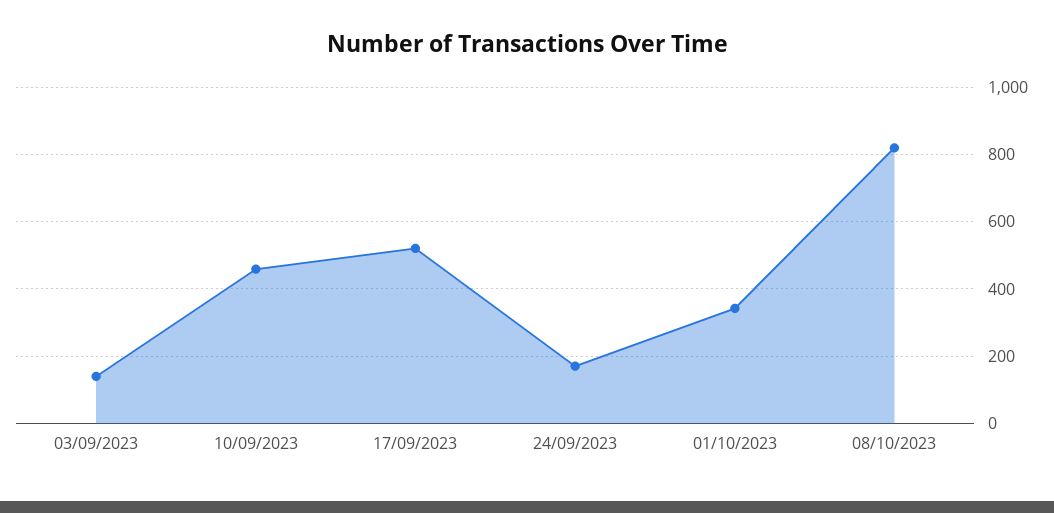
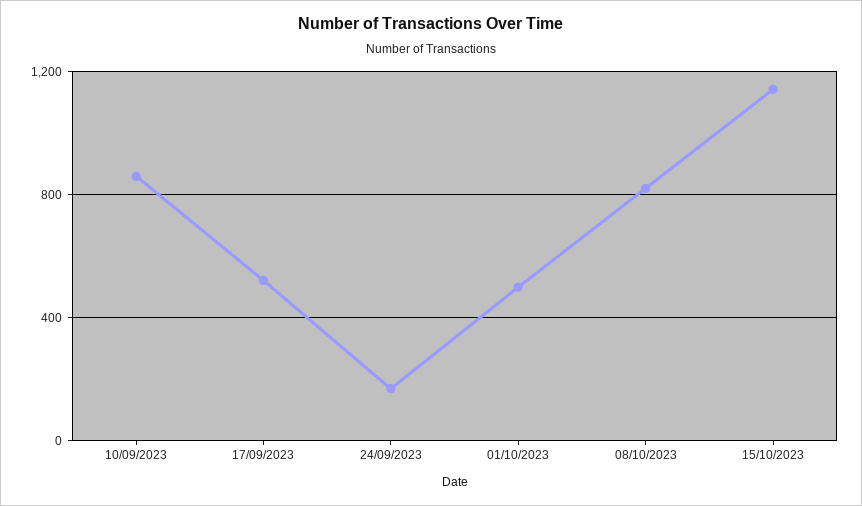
03/09/2023: 140 -> none
10/09/2023: 460 -> 850
01/10/2023: 340 -> 500
15/10/2023: none -> 1150

